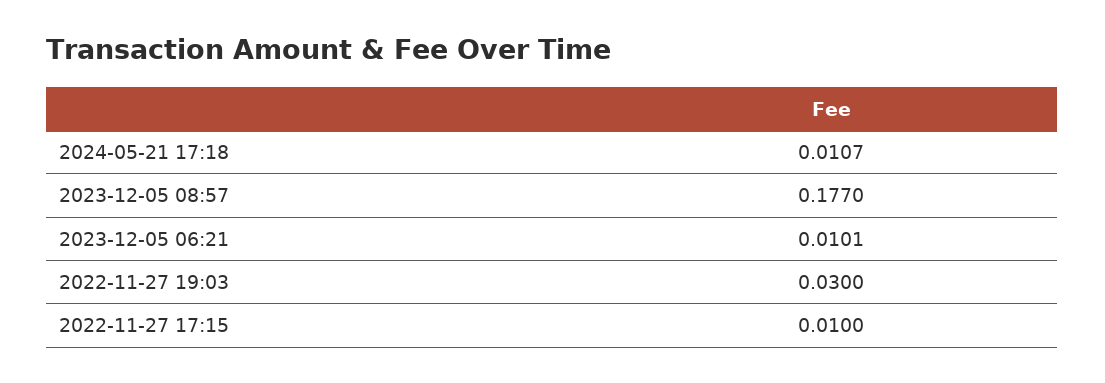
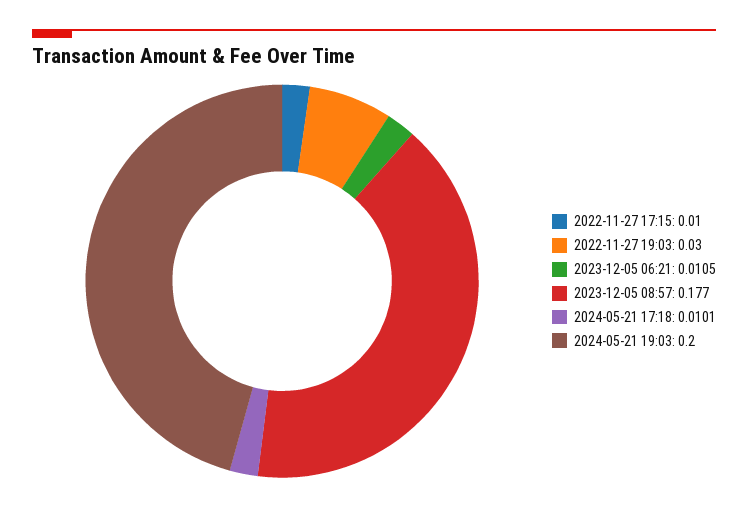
2024-05-21 17:18: 0.0107 -> 0.0101
2023-12-05 06:21: 0.0101 -> 0.0105
2024-05-21 19:03: none -> 0.2

